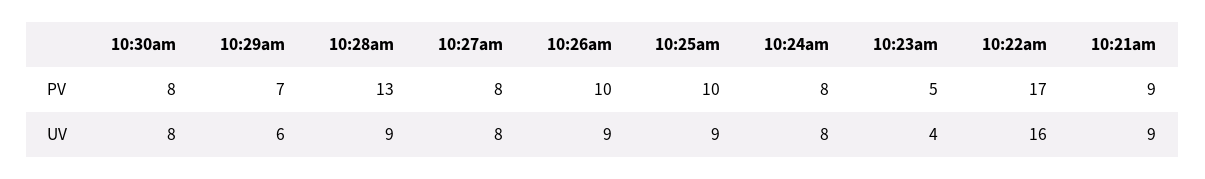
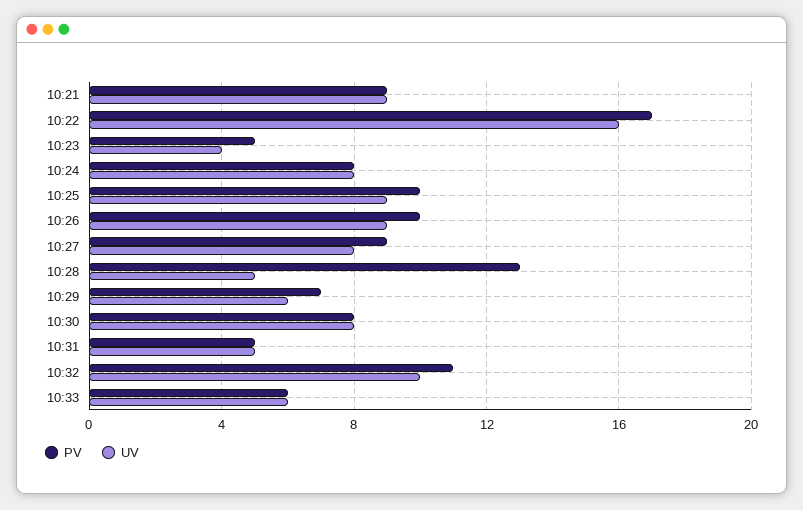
PV, 10:27am: 8 -> 9
UV, 10:28am: 9 -> 5
PV, 10:31: none -> 5
UV, 10:31: none -> 5
PV, 10:32: none -> 11
UV, 10:32: none -> 10
PV, 10:33: none -> 6
UV, 10:33: none -> 6

